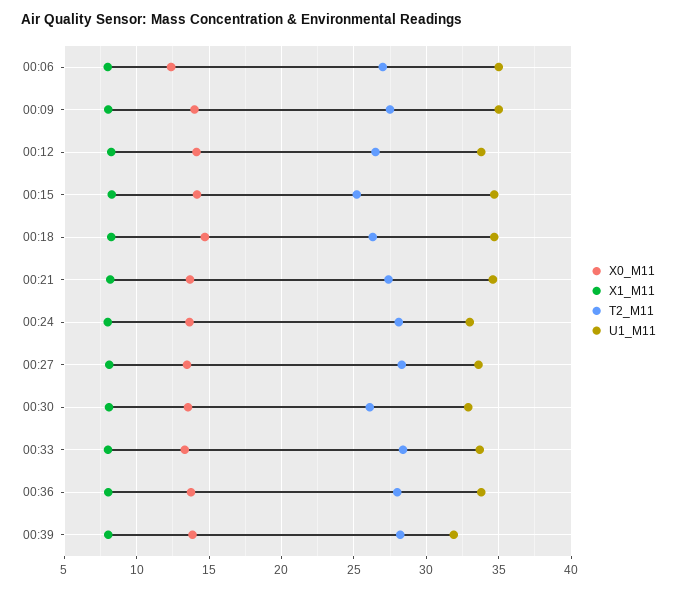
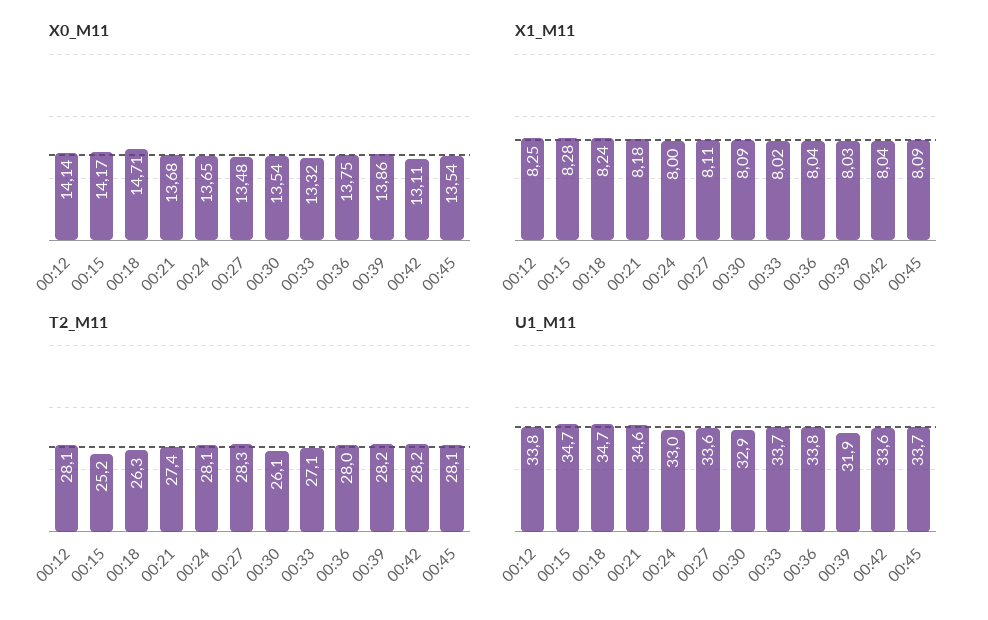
X0_M11, 00:06: 12.5 -> none
X1_M11, 00:06: 8 -> none
T2_M11, 00:06: 27 -> none
U1_M11, 00:06: 35 -> none
X0_M11, 00:09: 14 -> none
X1_M11, 00:09: 8 -> none
T2_M11, 00:09: 27.5 -> none
U1_M11, 00:09: 35 -> none
T2_M11, 00:12: 26.5 -> 28.1
T2_M11, 00:33: 28.5 -> 27.1
X0_M11, 00:42: none -> 13.11
X0_M11, 00:45: none -> 13.54
X1_M11, 00:42: none -> 8.04
X1_M11, 00:45: none -> 8.09
T2_M11, 00:42: none -> 28.2
T2_M11, 00:45: none -> 28.1
U1_M11, 00:42: none -> 33.6
U1_M11, 00:45: none -> 33.7

